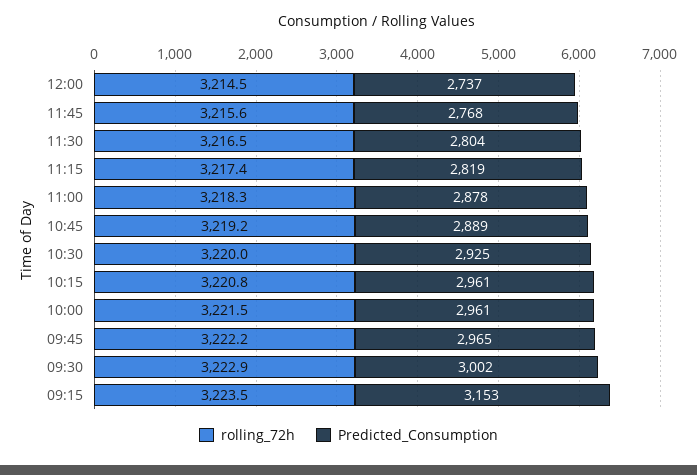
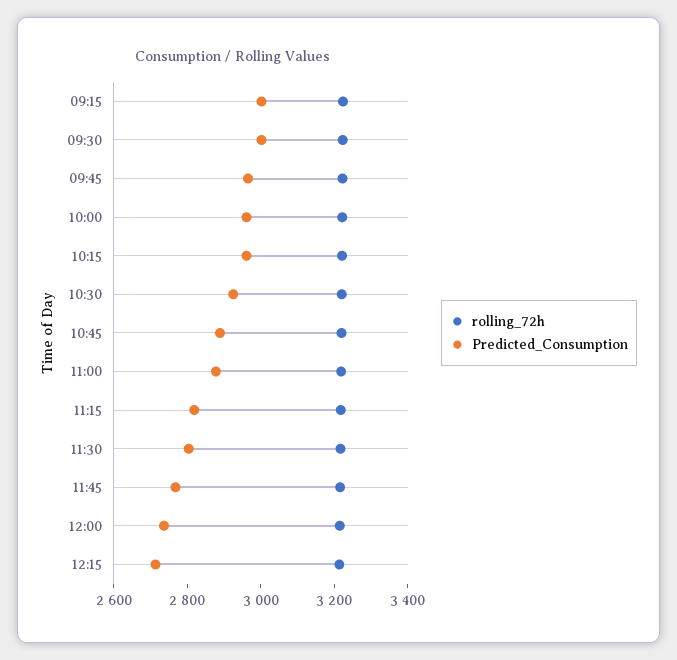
Predicted_Consumption, 09:15: 3153 -> 3000
rolling_72h, 12:15: none -> 3200
Predicted_Consumption, 12:15: none -> 2700

